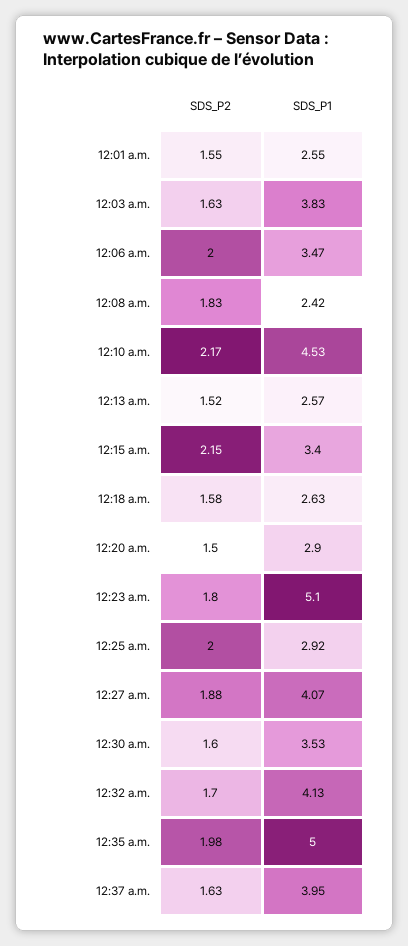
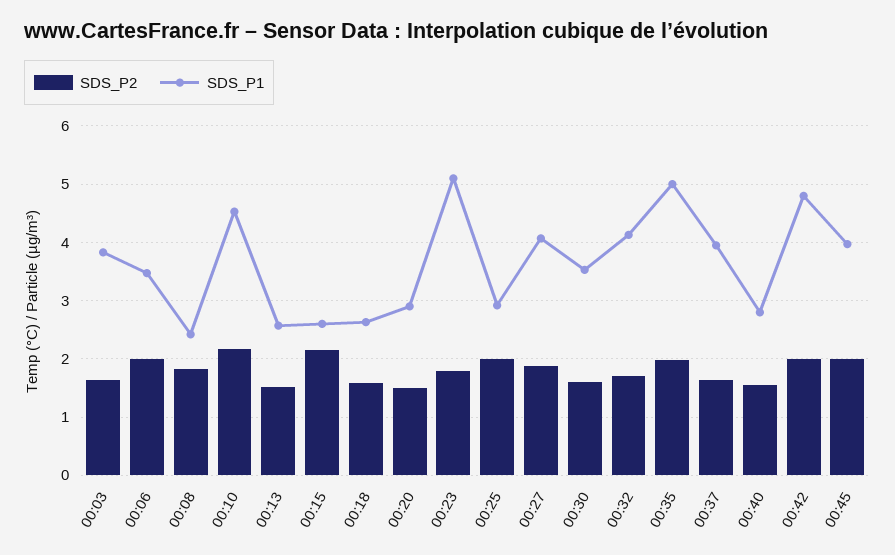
SDS_P2, 12:01 a.m.: 1.55 -> none
SDS_P1, 12:01 a.m.: 2.55 -> none
SDS_P1, 12:15 a.m.: 3.4 -> 2.6
SDS_P2, 00:40: none -> 1.6
SDS_P1, 00:40: none -> 2.8
SDS_P2, 00:42: none -> 2
SDS_P1, 00:42: none -> 4.8
SDS_P2, 00:45: none -> 2
SDS_P1, 00:45: none -> 4

